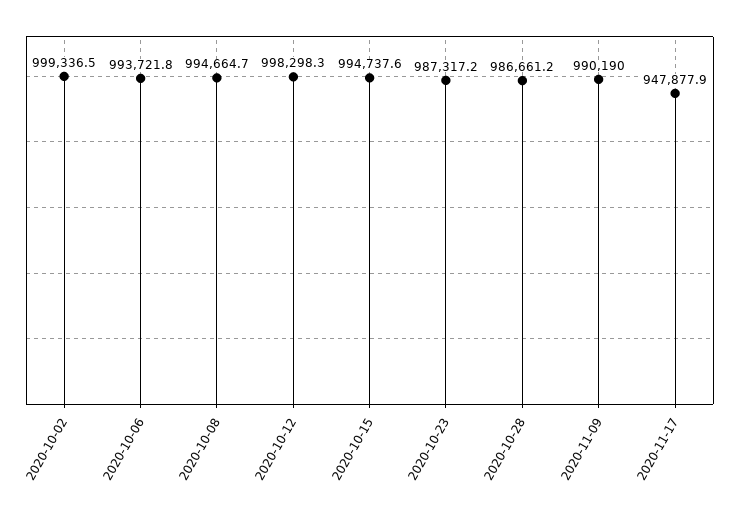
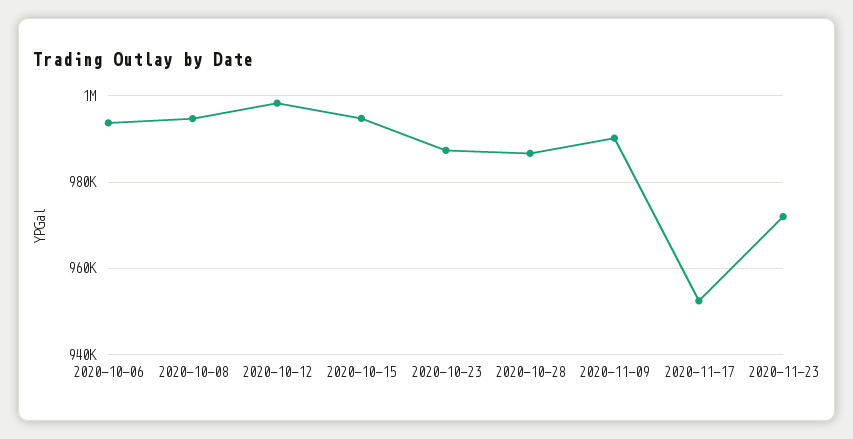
2020-10-02: 999336.5 -> none
2020-11-17: 947877.9 -> 952000
2020-11-23: none -> 972000

